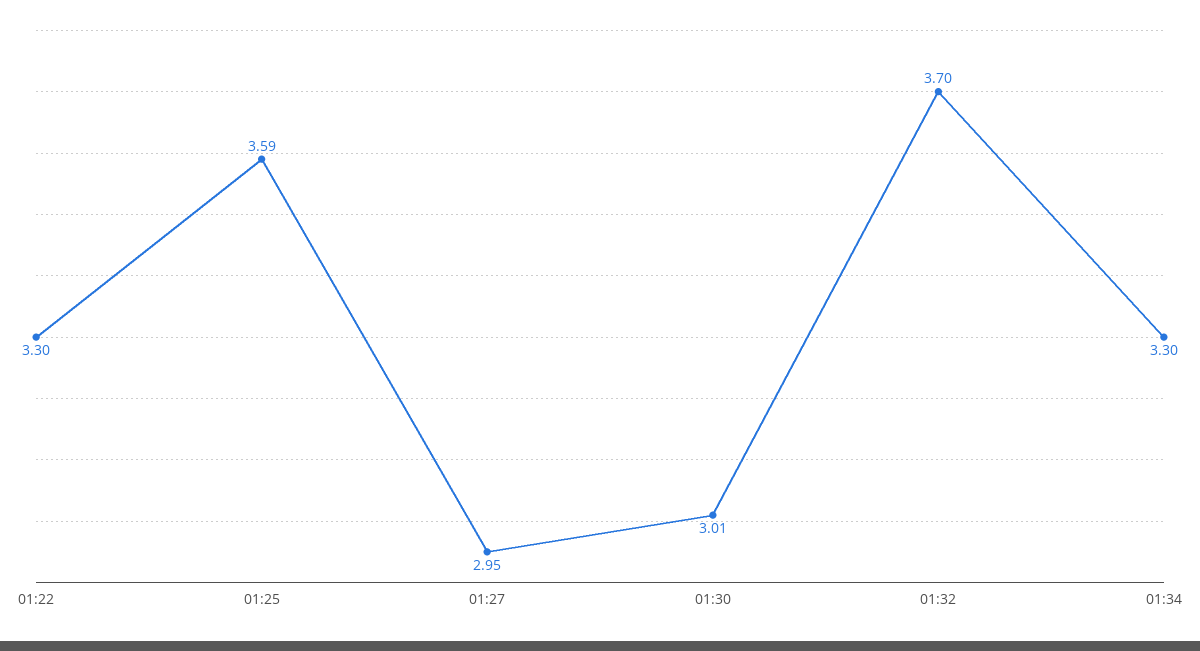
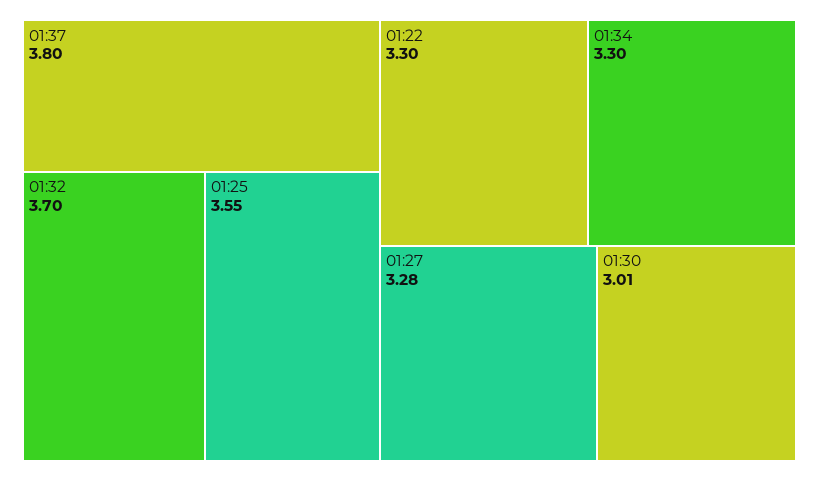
01:25: 3.59 -> 3.55
01:27: 2.95 -> 3.28
01:37: none -> 3.8

